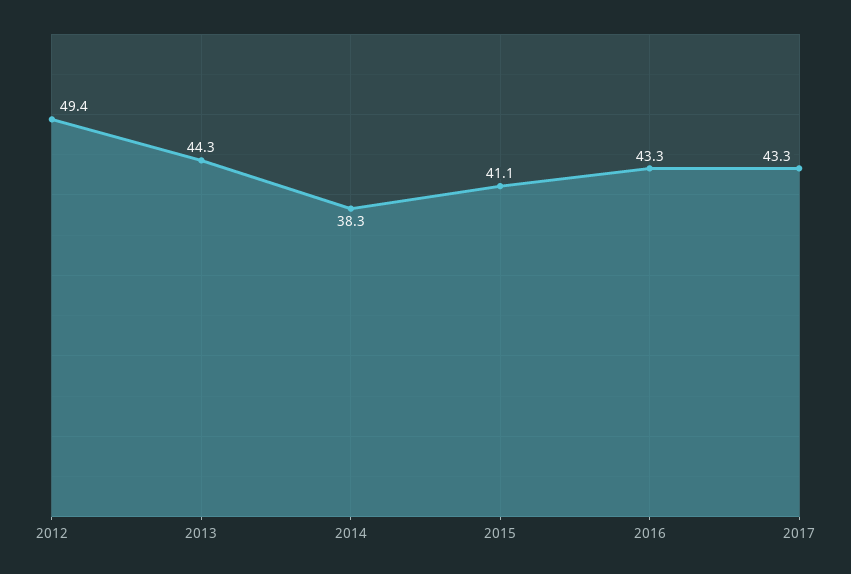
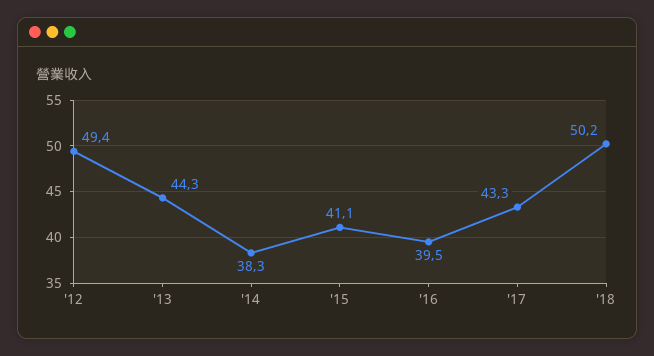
2016: 43.3 -> 39.5
'18: none -> 50.2

